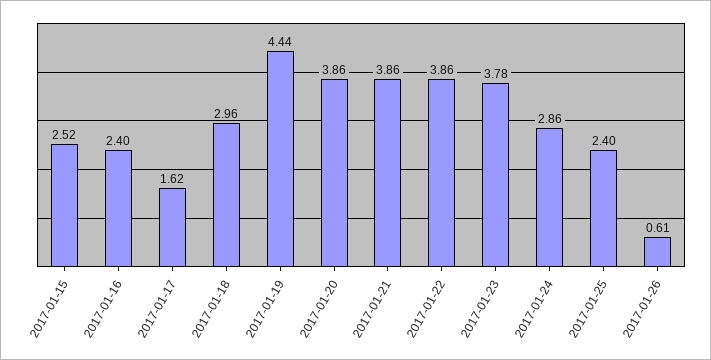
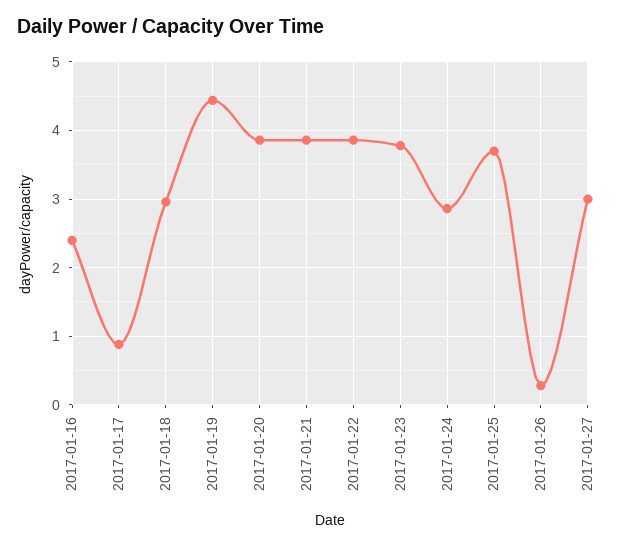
2017-01-15: 2.52 -> none
2017-01-17: 1.62 -> 0.9
2017-01-25: 2.4 -> 3.7
2017-01-26: 0.61 -> 0.3
2017-01-27: none -> 3

